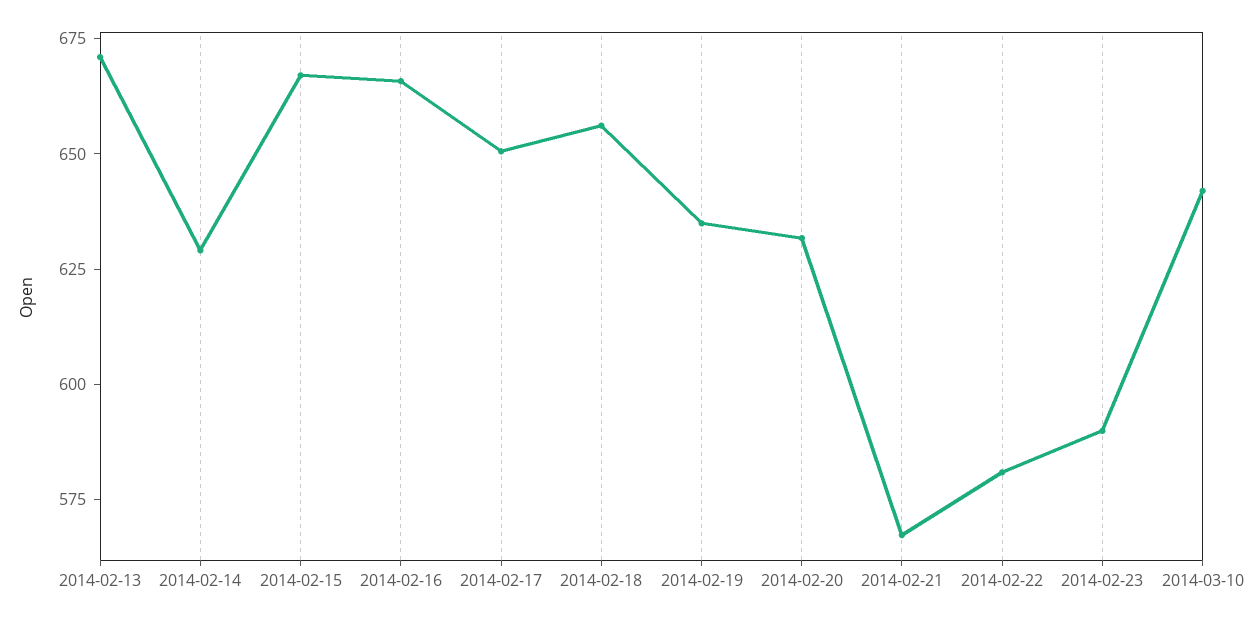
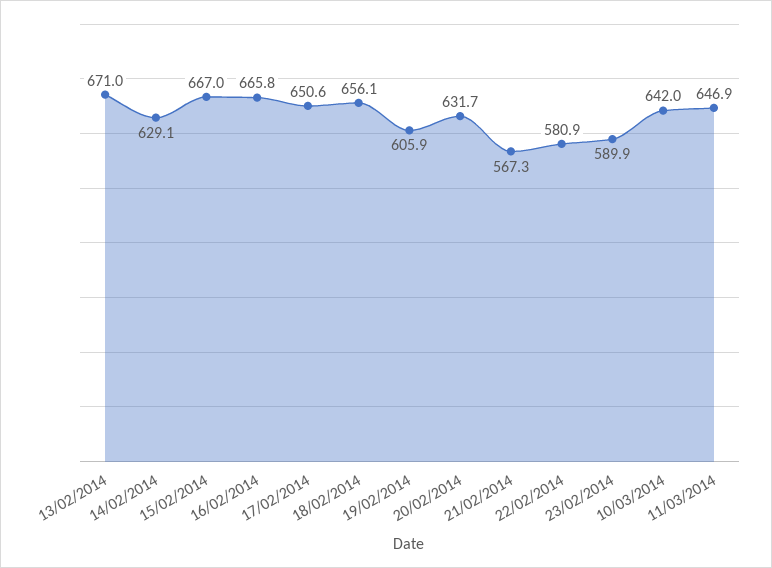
2014-02-19: 635 -> 605.9
11/03/2014: none -> 646.9

